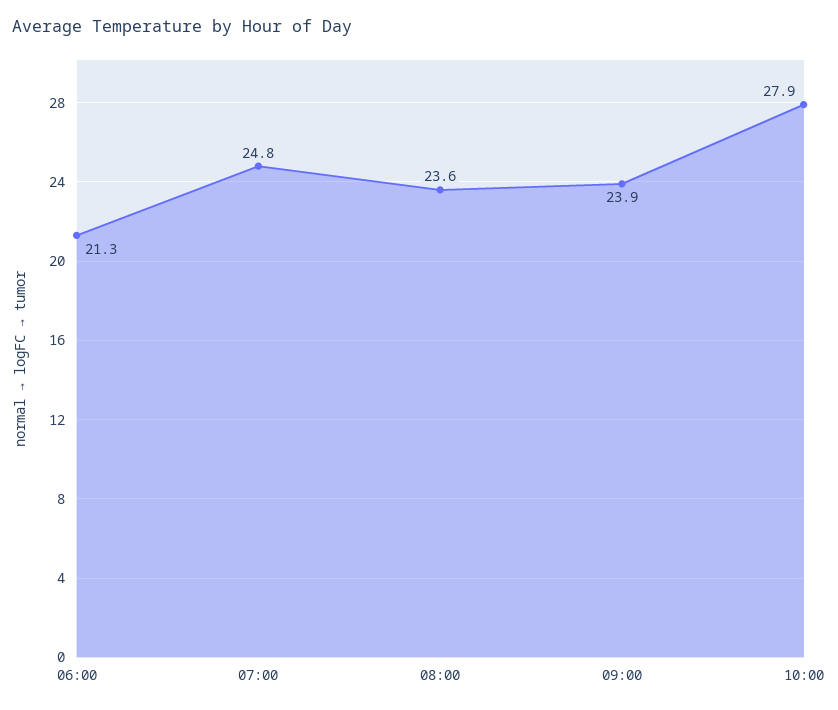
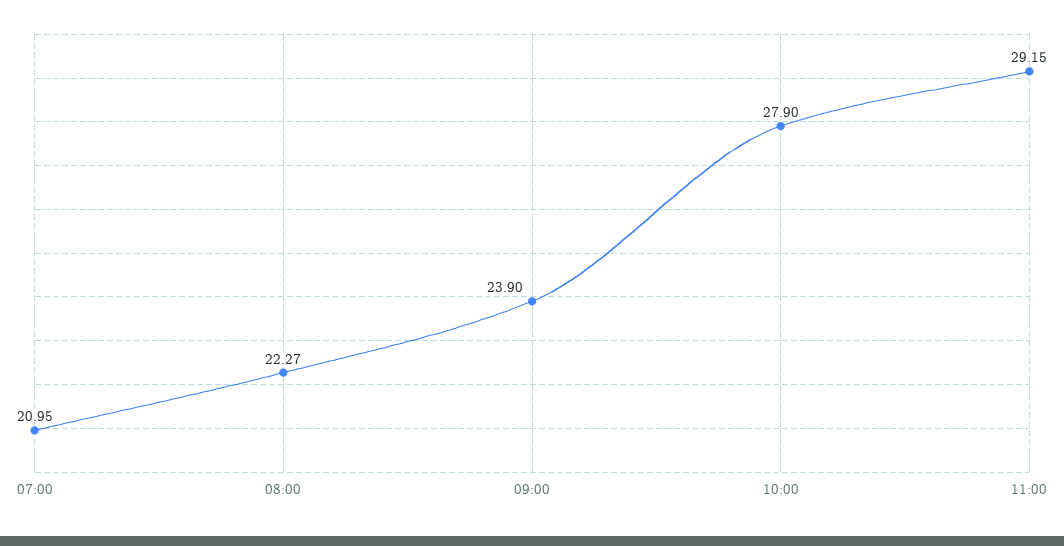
06:00: 21.3 -> none
07:00: 24.8 -> 20.95
08:00: 23.6 -> 22.27
11:00: none -> 29.15

